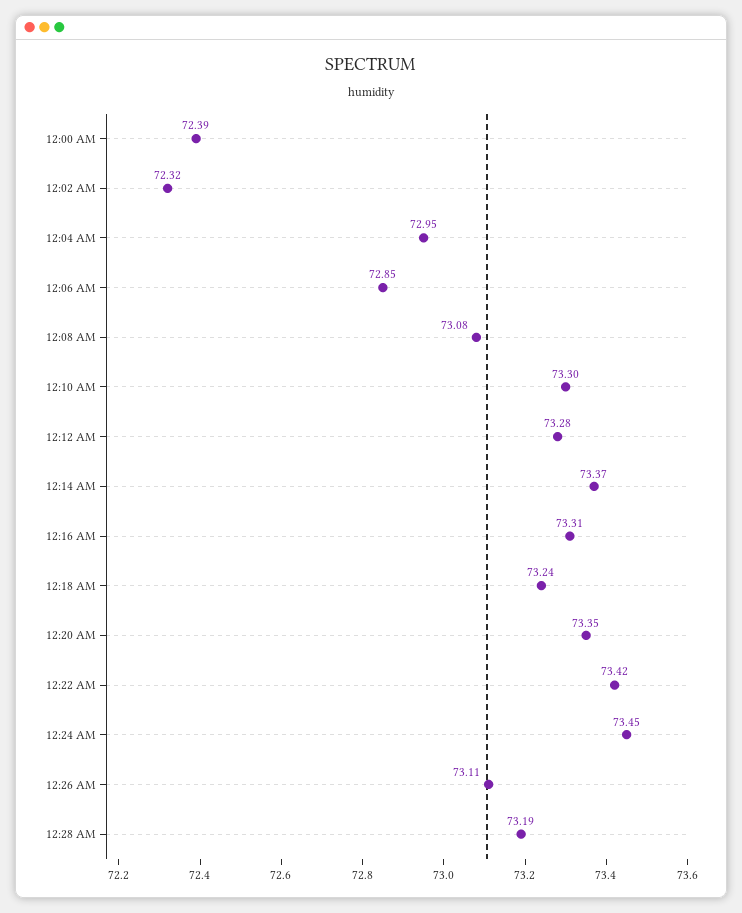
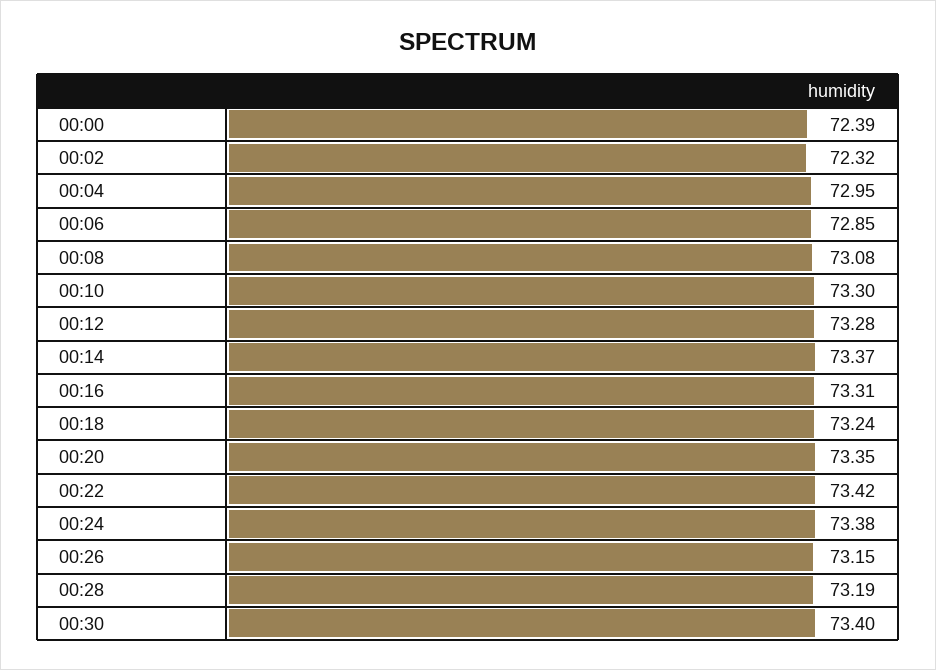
12:24 AM: 73.45 -> 73.38
12:26 AM: 73.11 -> 73.15
00:30: none -> 73.4

